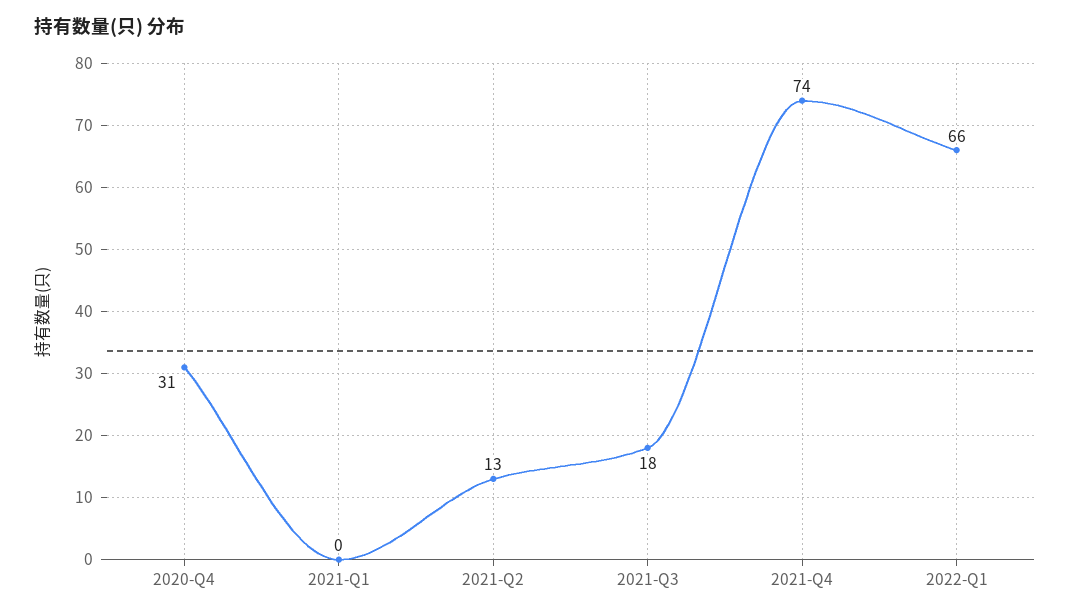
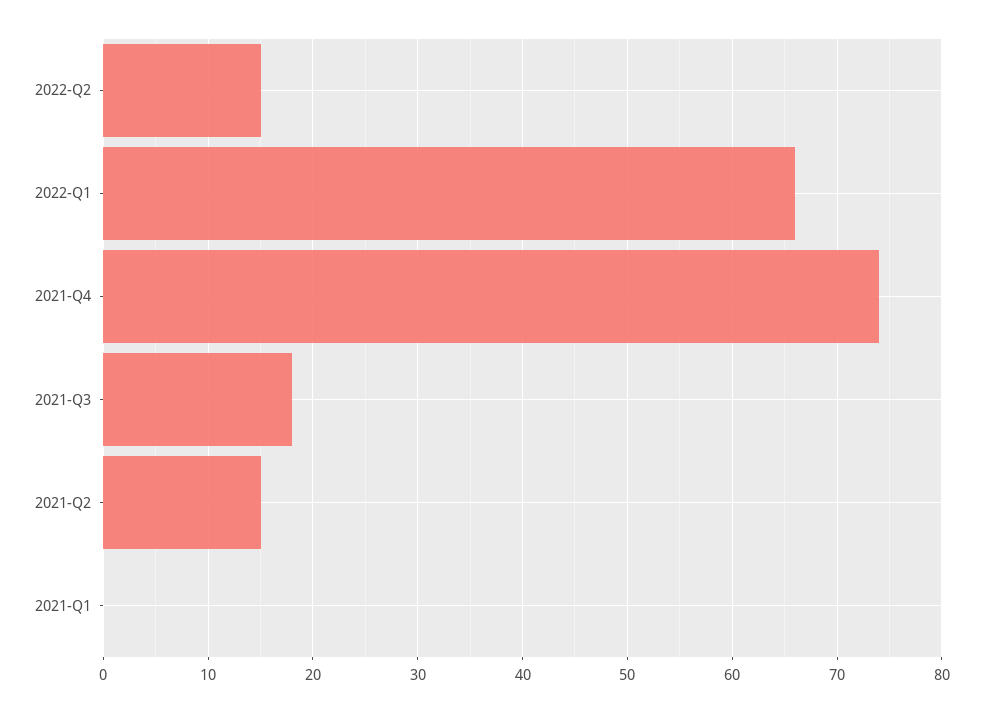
2020-Q4: 31 -> none
2021-Q2: 13 -> 15
2022-Q2: none -> 15

